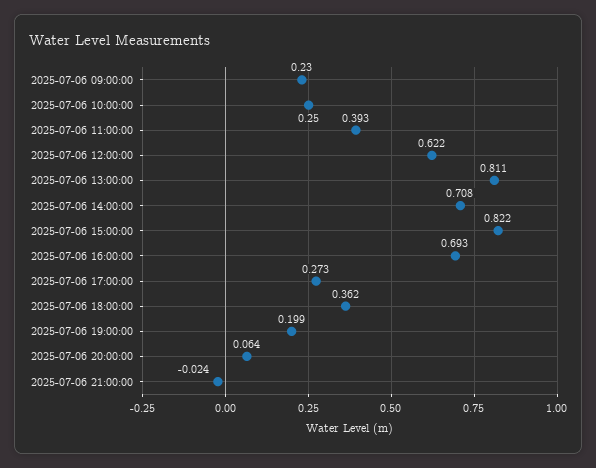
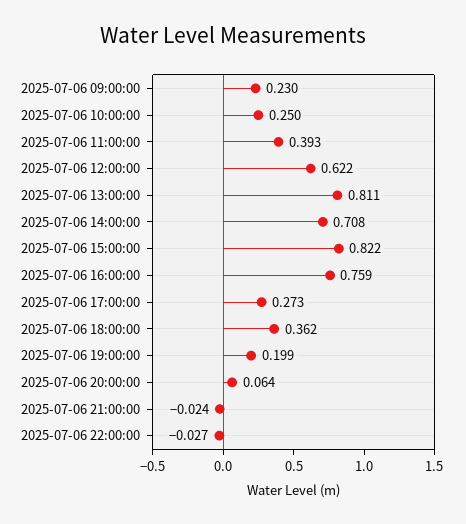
2025-07-06 16:00:00: 0.693 -> 0.759
2025-07-06 22:00:00: none -> -0.027

